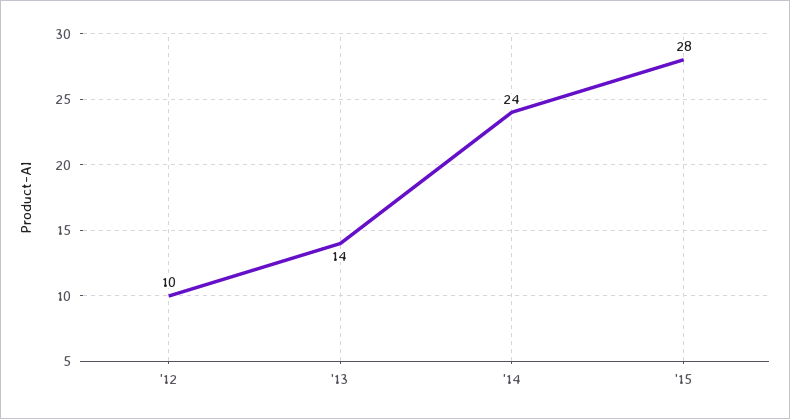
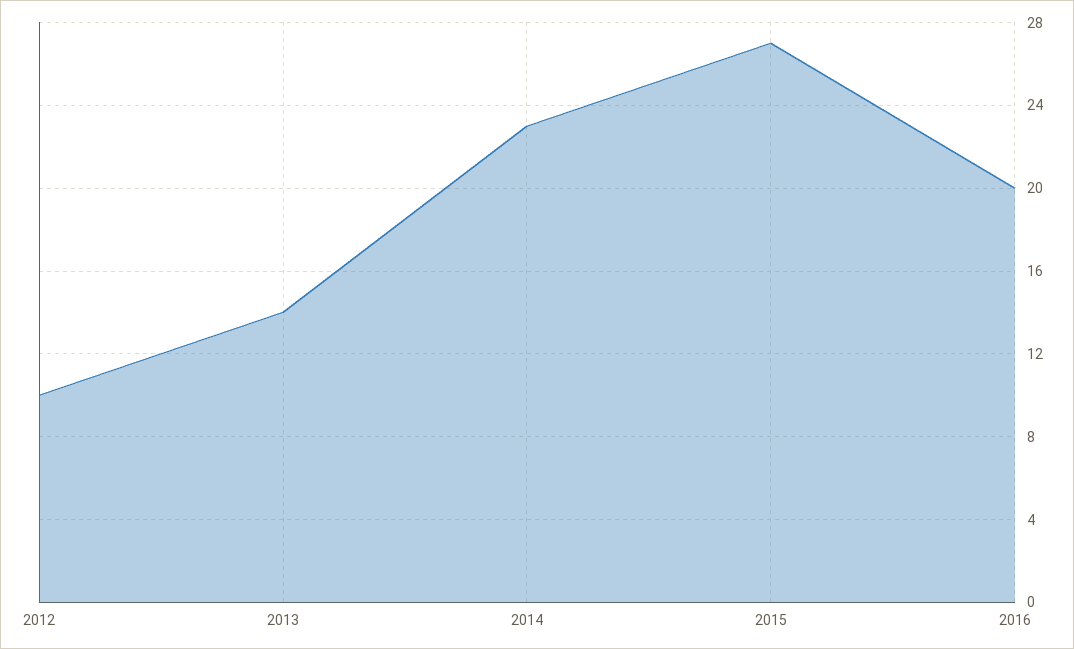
'14: 24 -> 23
'15: 28 -> 27
2016: none -> 20

